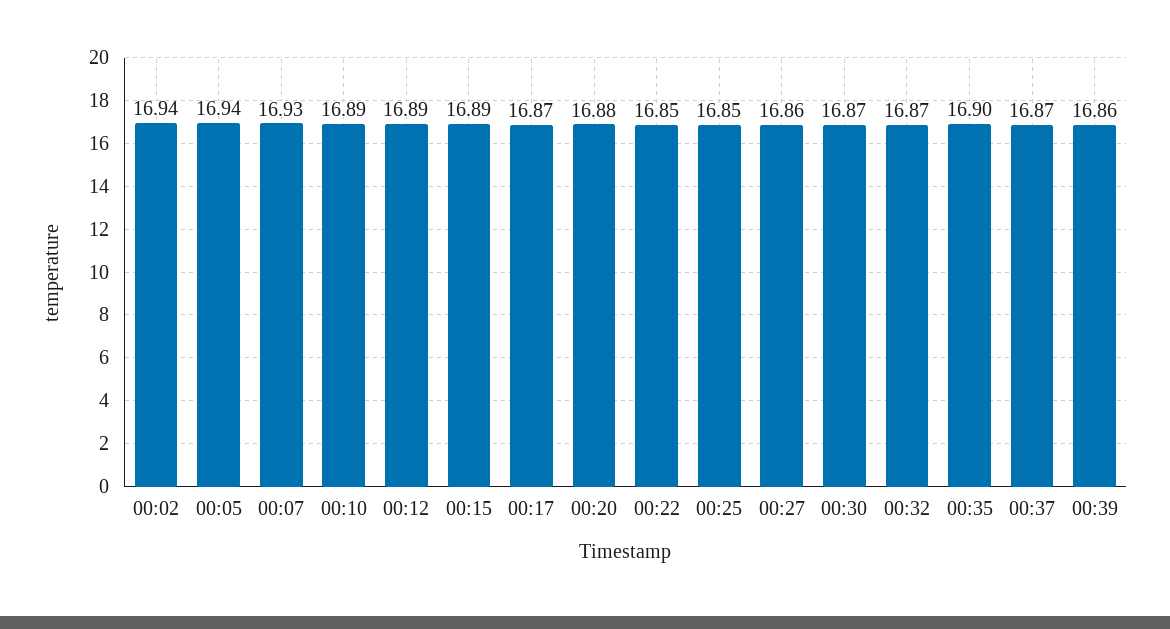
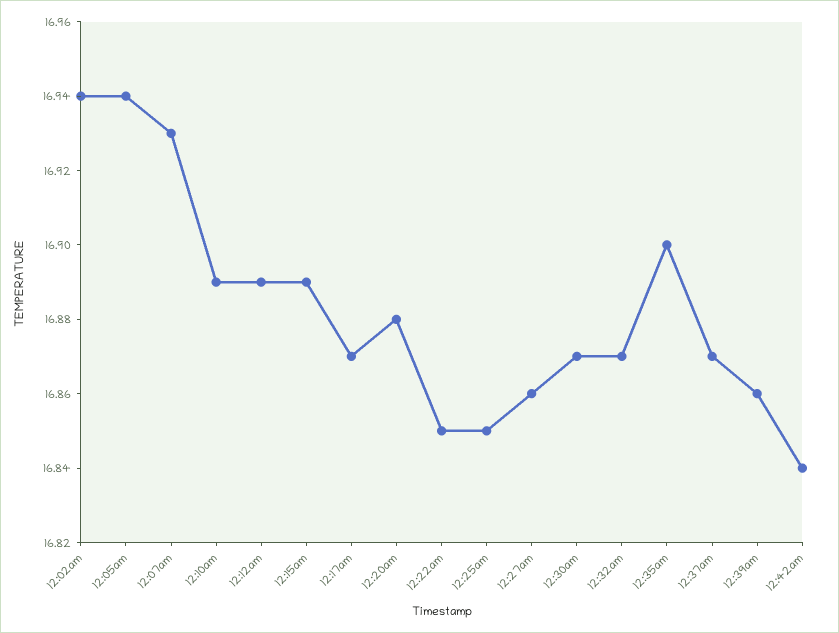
12:42am: none -> 16.84

